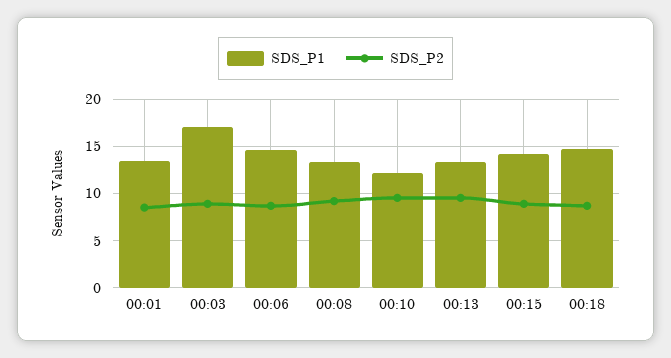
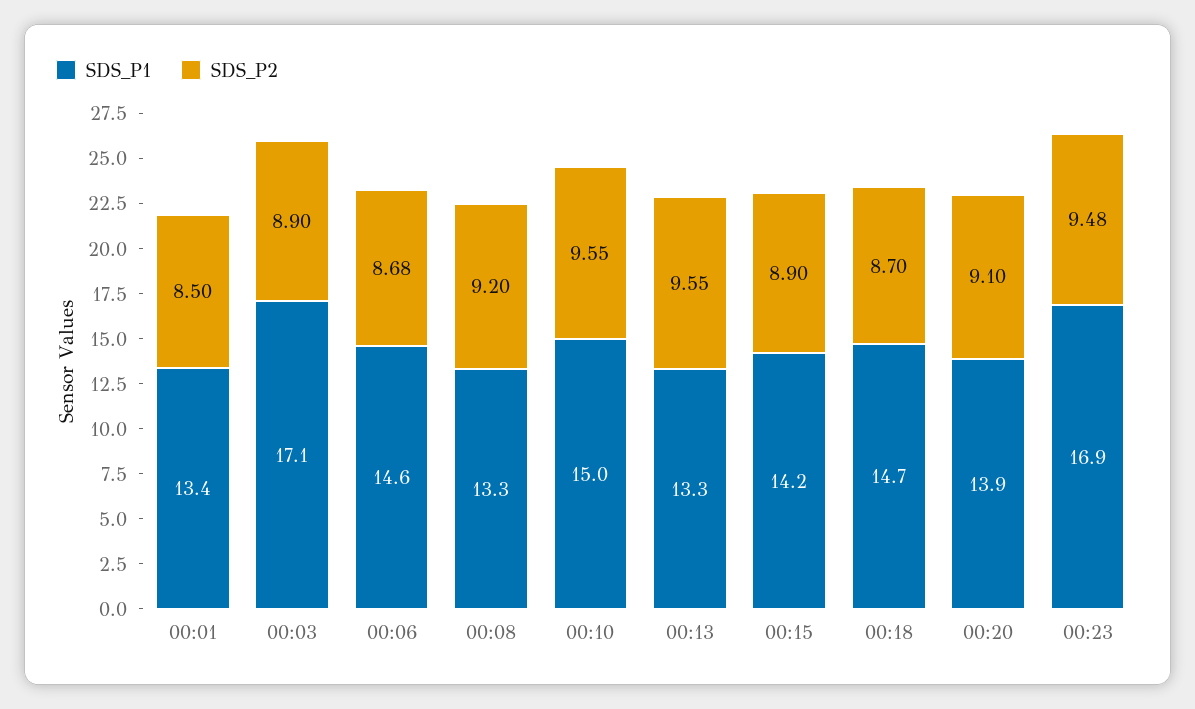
SDS_P1, 00:10: 12 -> 15
SDS_P1, 00:20: none -> 13.9
SDS_P2, 00:20: none -> 9.1
SDS_P1, 00:23: none -> 16.9
SDS_P2, 00:23: none -> 9.48

